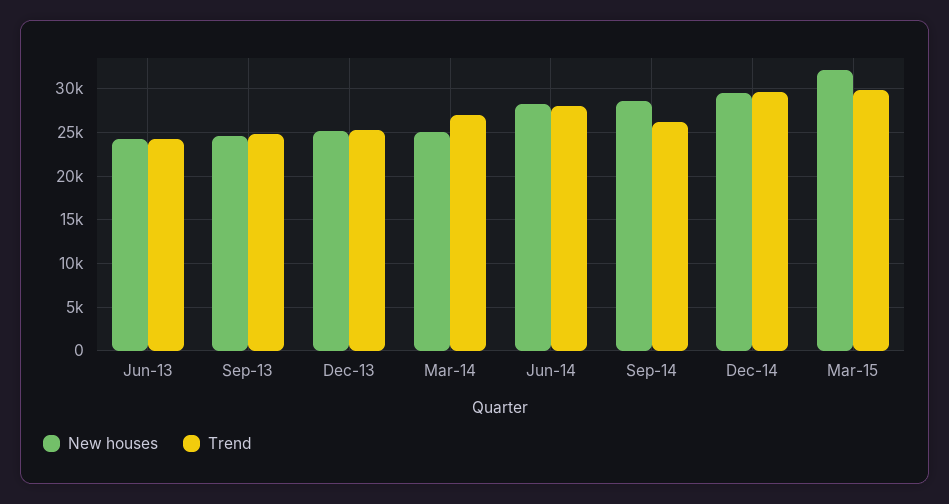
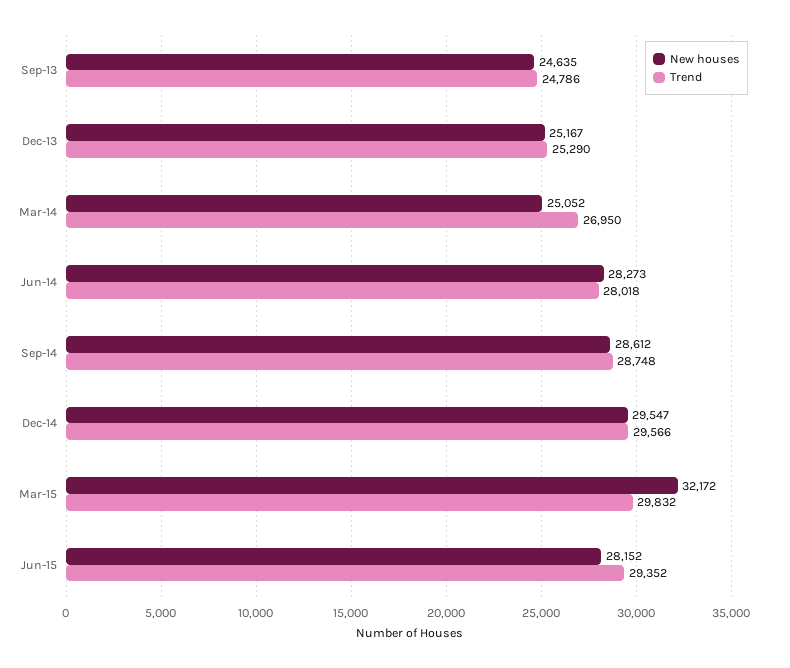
New houses, Jun-13: 24000 -> none
Trend, Jun-13: 24000 -> none
Trend, Sep-14: 26000 -> 28748
New houses, Jun-15: none -> 28152
Trend, Jun-15: none -> 29352

